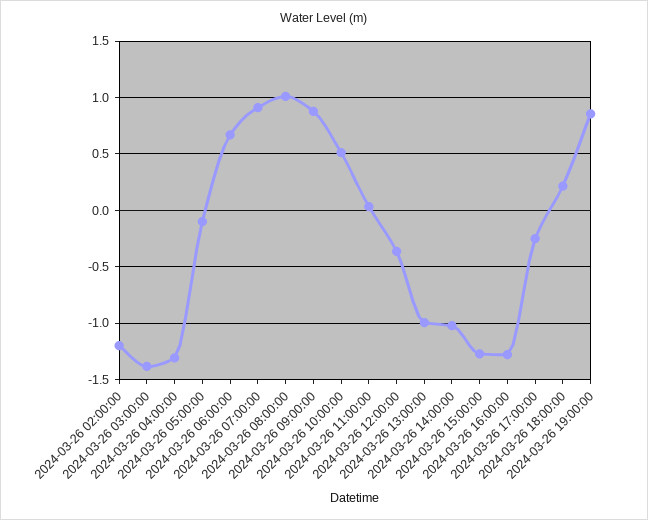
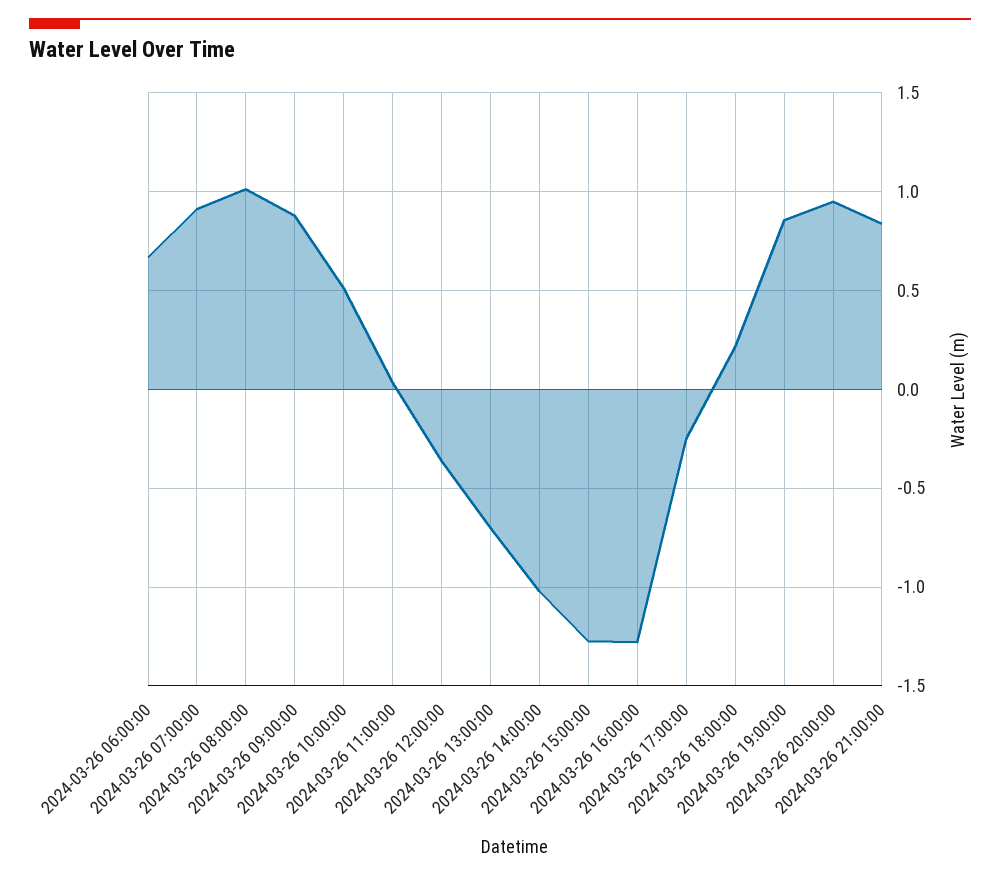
2024-03-26 02:00:00: -1.2 -> none
2024-03-26 03:00:00: -1.4 -> none
2024-03-26 04:00:00: -1.3 -> none
2024-03-26 05:00:00: -0.1 -> none
2024-03-26 13:00:00: -1 -> -0.7
2024-03-26 20:00:00: none -> 0.95
2024-03-26 21:00:00: none -> 0.85

